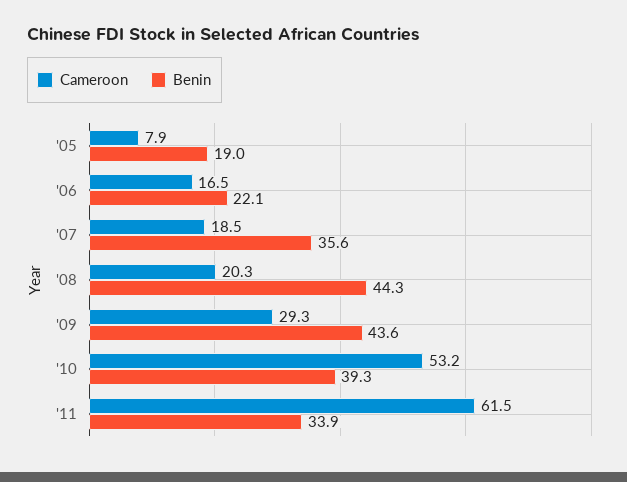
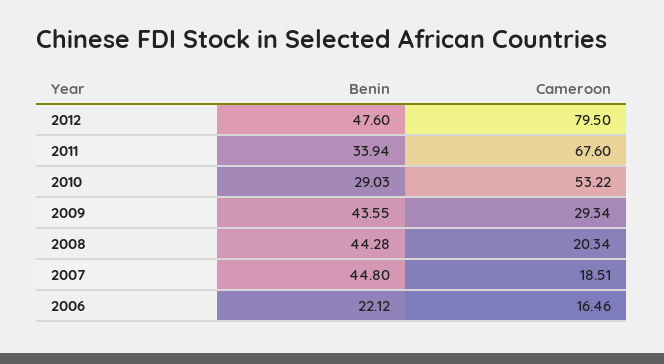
Cameroon, '05: 7.9 -> none
Benin, '05: 19 -> none
Benin, '07: 35.6 -> 44.8
Benin, '10: 39.3 -> 29.03
Cameroon, '11: 61.5 -> 67.6
Benin, 2012: none -> 47.6
Cameroon, 2012: none -> 79.5

